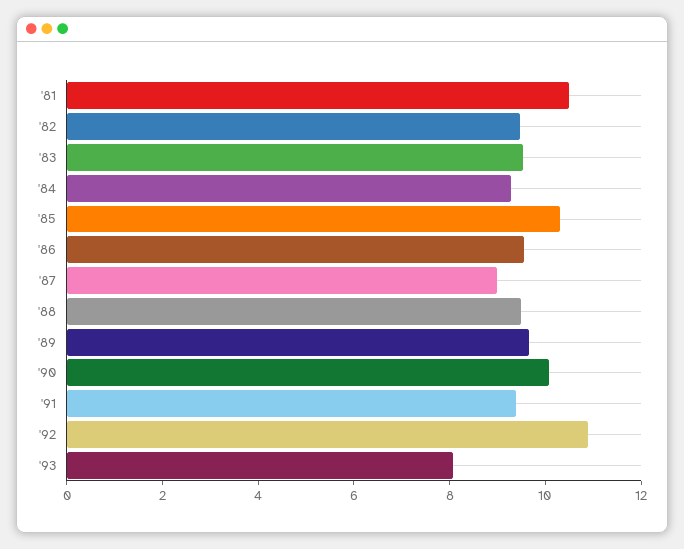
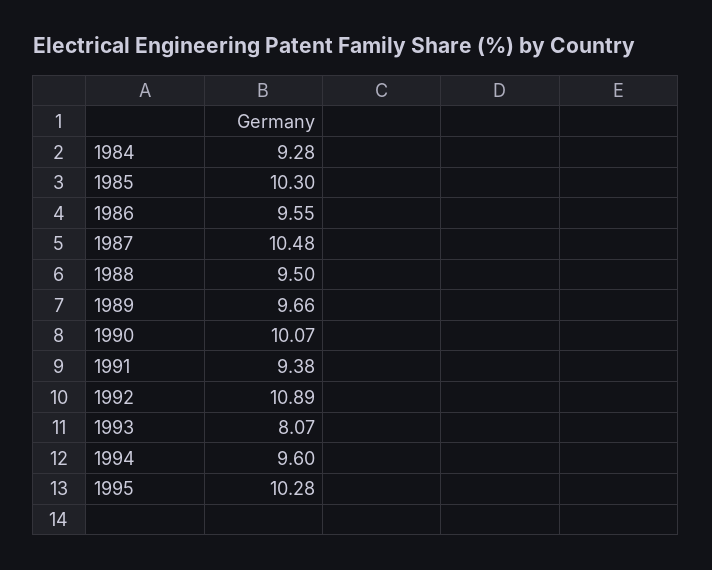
'81: 10.5 -> none
'82: 9.5 -> none
'83: 9.5 -> none
'87: 9 -> 10.48
1994: none -> 9.6
1995: none -> 10.28

